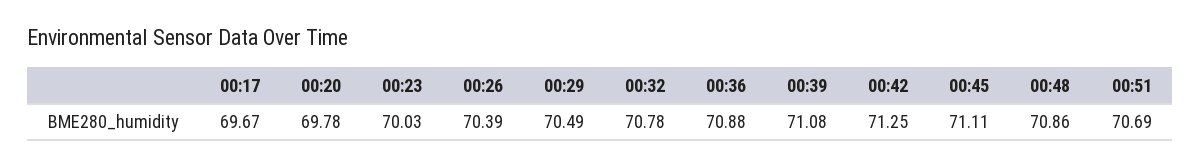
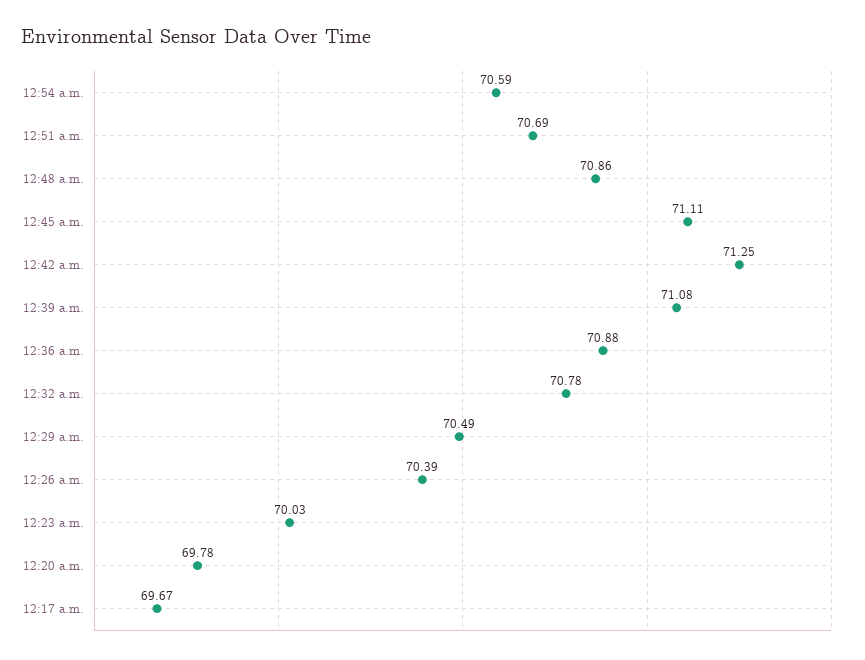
12:54 a.m.: none -> 70.59

